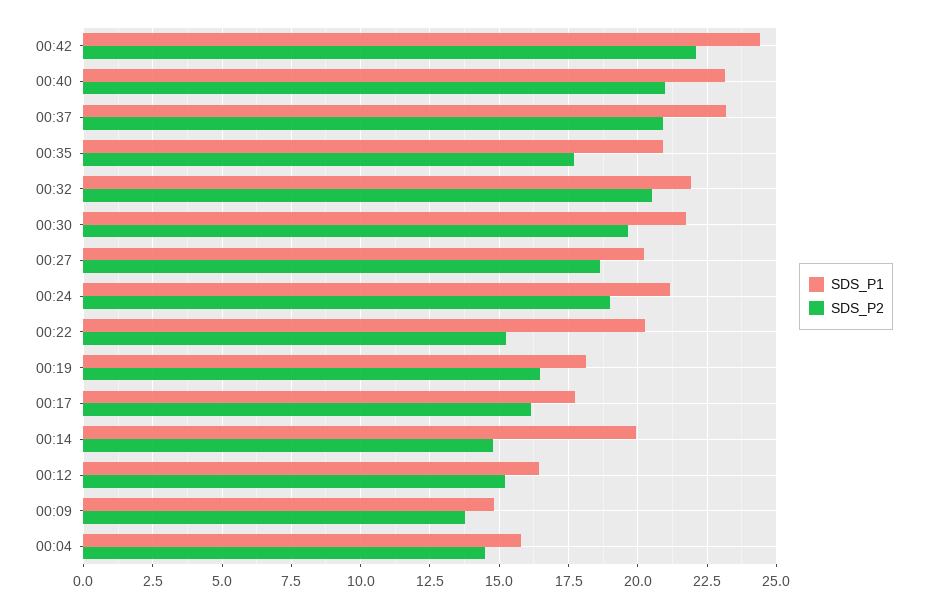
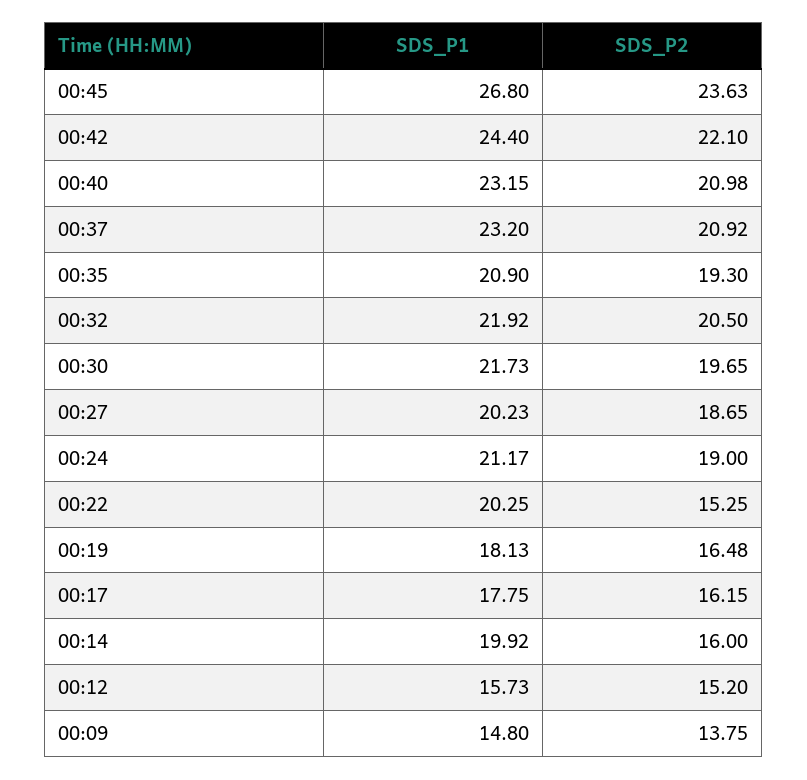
SDS_P2, 00:35: 17.75 -> 19.3
SDS_P2, 00:14: 14.75 -> 16
SDS_P1, 00:12: 16.5 -> 15.73
SDS_P1, 00:04: 15.75 -> none
SDS_P2, 00:04: 14.5 -> none
SDS_P1, 00:45: none -> 26.8
SDS_P2, 00:45: none -> 23.63

